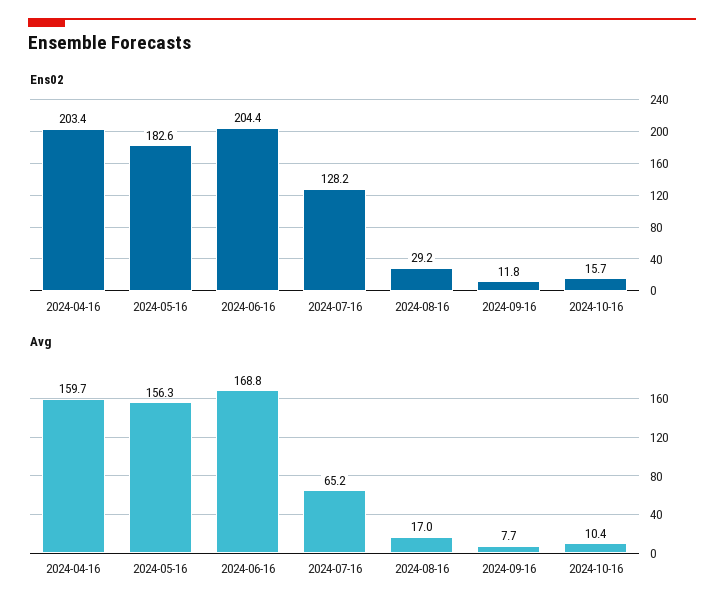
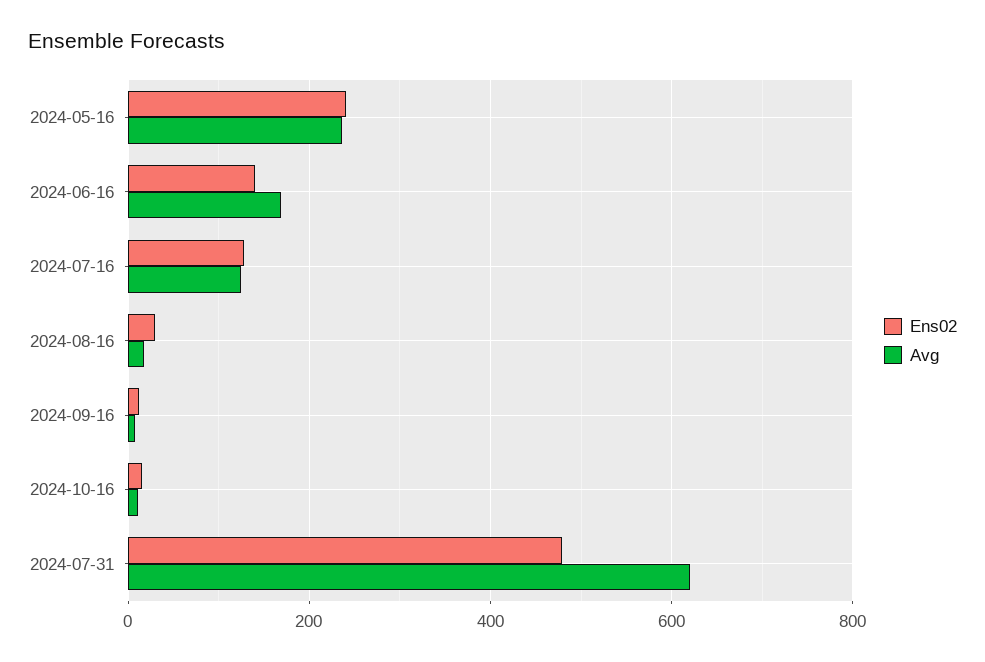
Ens02, 2024-04-16: 203.4 -> none
Ens02, 2024-05-16: 182.6 -> 240
Ens02, 2024-06-16: 204.4 -> 140
Avg, 2024-04-16: 159.7 -> none
Avg, 2024-05-16: 156.3 -> 240
Avg, 2024-07-16: 65.2 -> 120
Ens02, 2024-07-31: none -> 480
Avg, 2024-07-31: none -> 620

